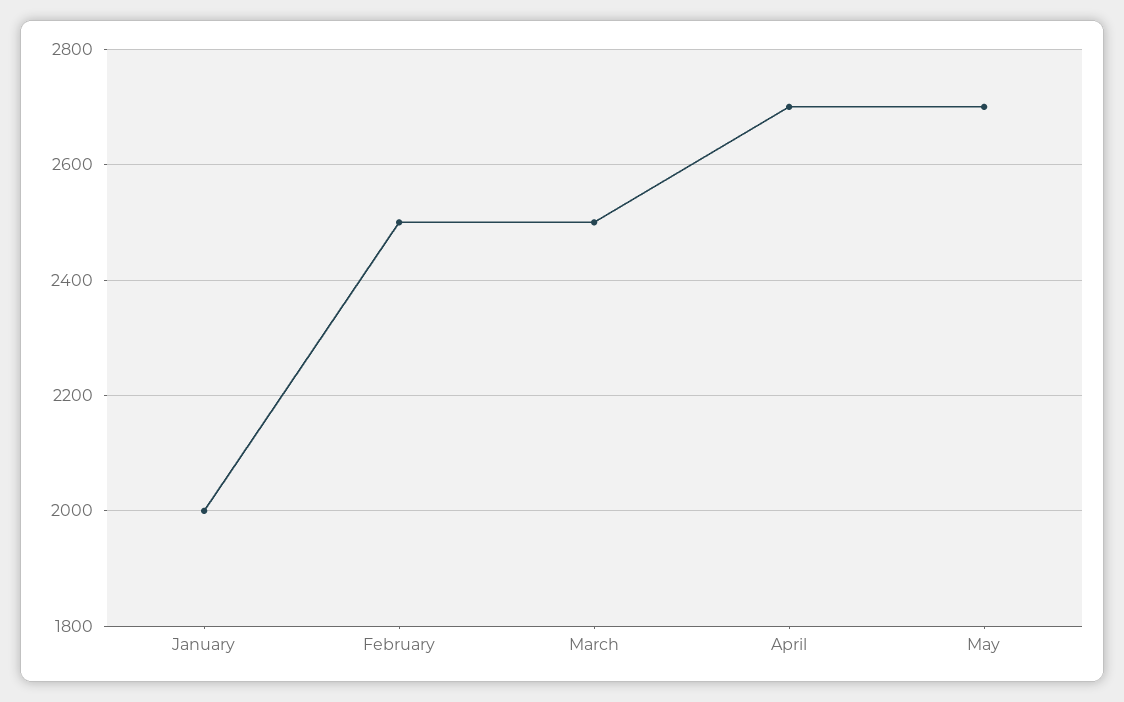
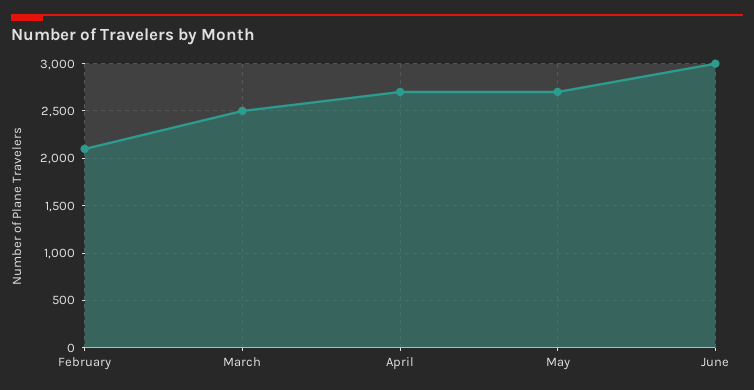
January: 2000 -> none
February: 2500 -> 2100
June: none -> 3000

